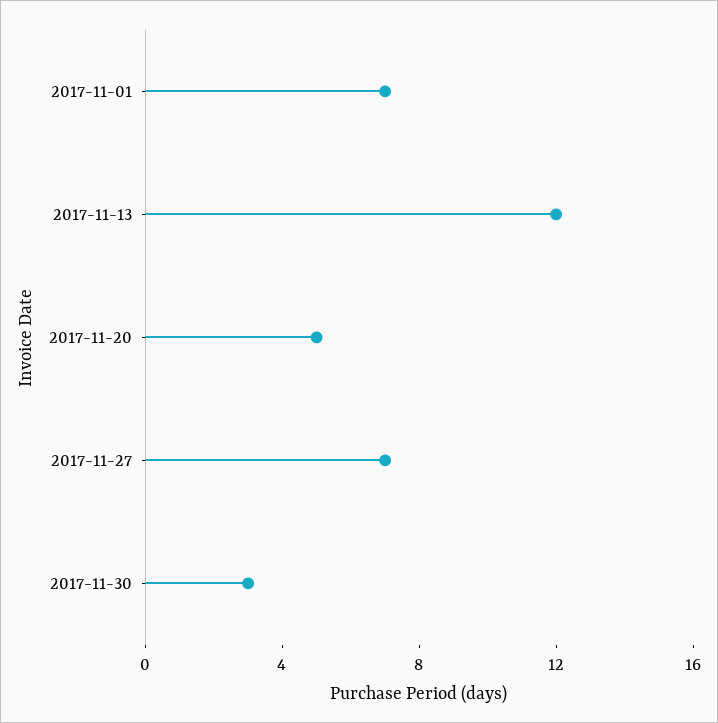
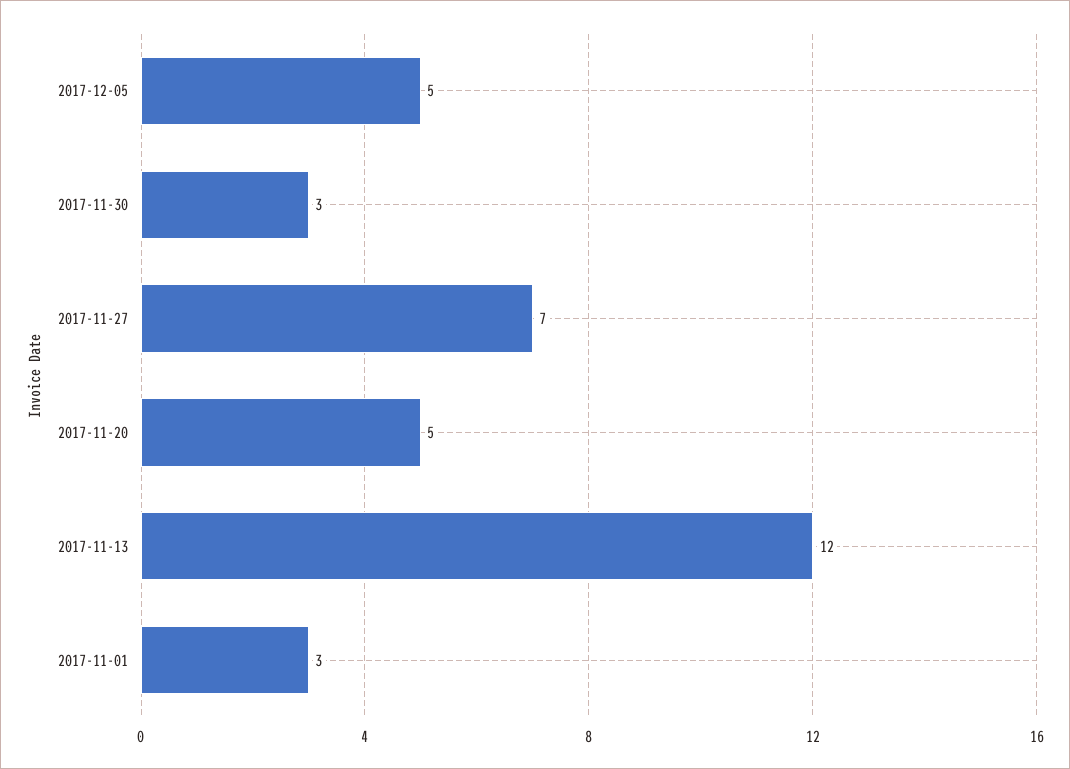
2017-11-01: 7 -> 3
2017-12-05: none -> 5

